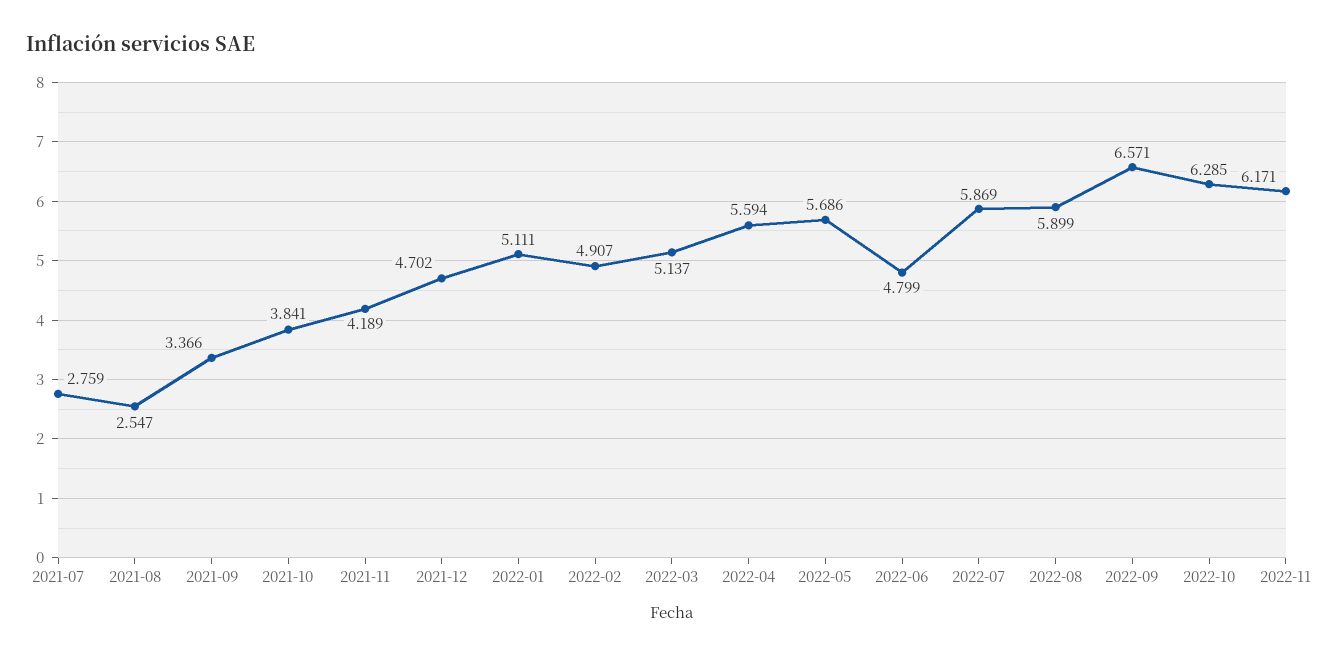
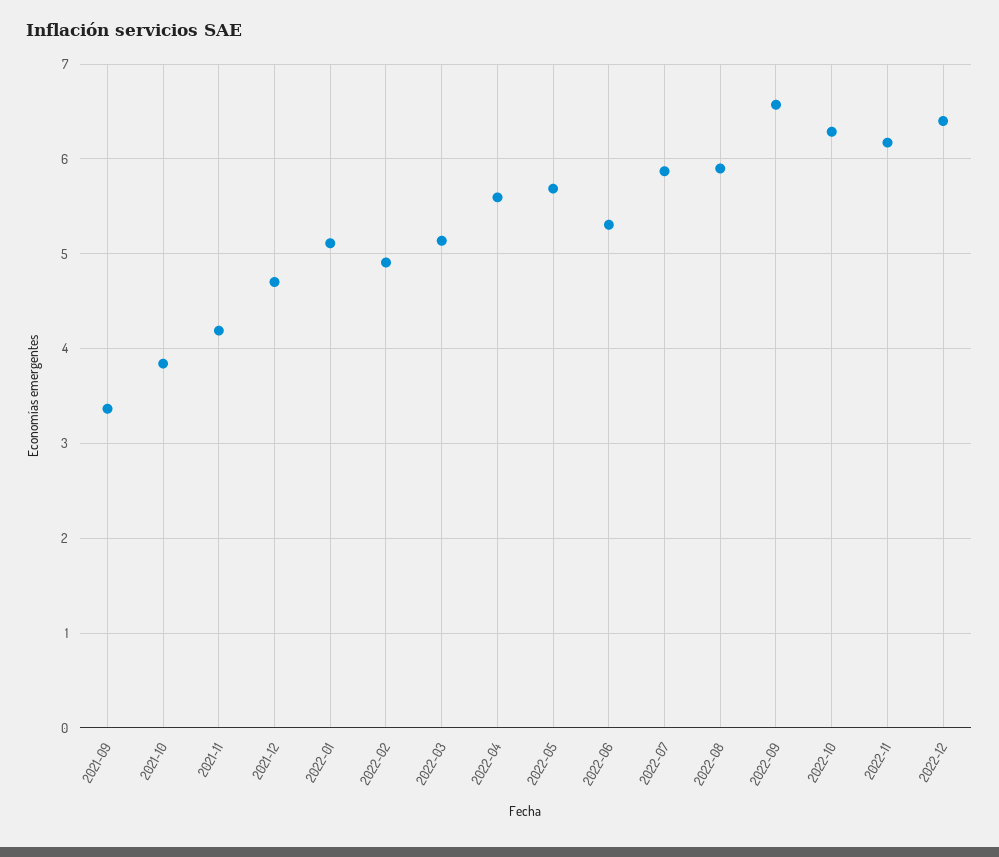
2021-07: 2.759 -> none
2021-08: 2.547 -> none
2022-06: 4.799 -> 5.3
2022-12: none -> 6.4

